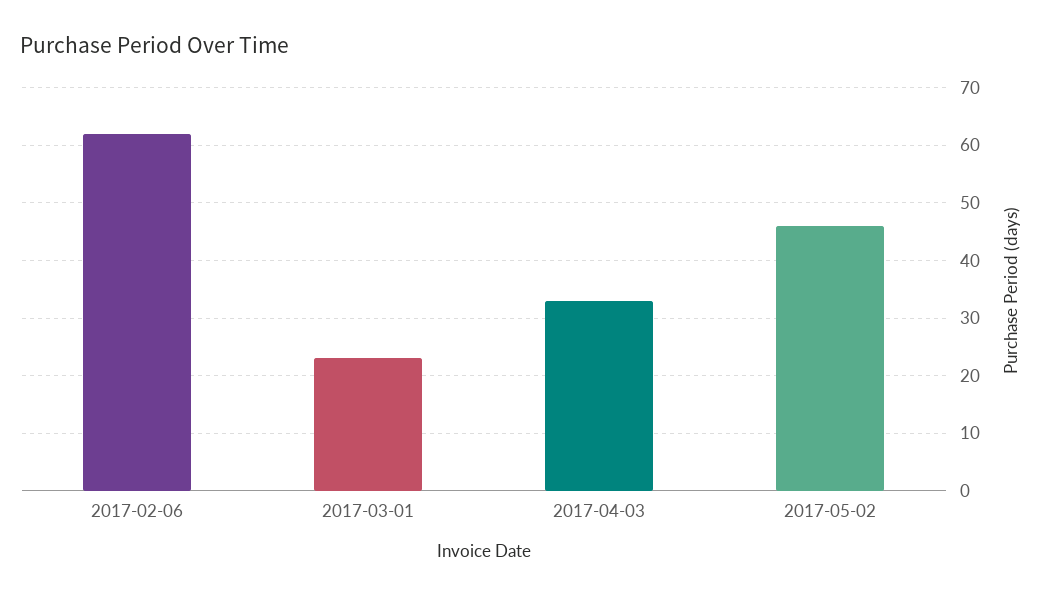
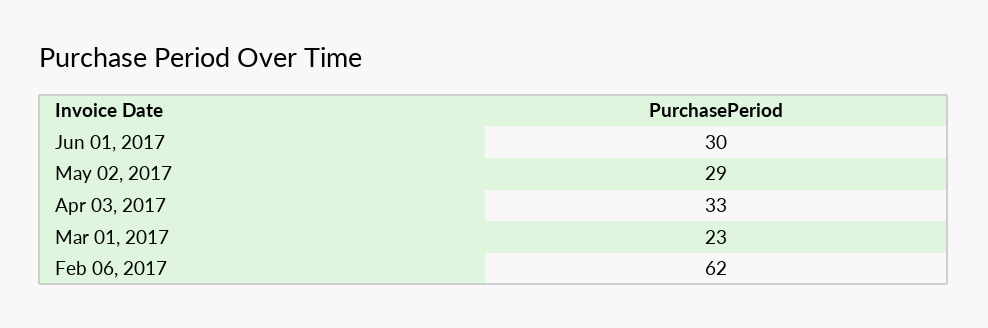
2017-05-02: 45 -> 29
Jun 01, 2017: none -> 30

